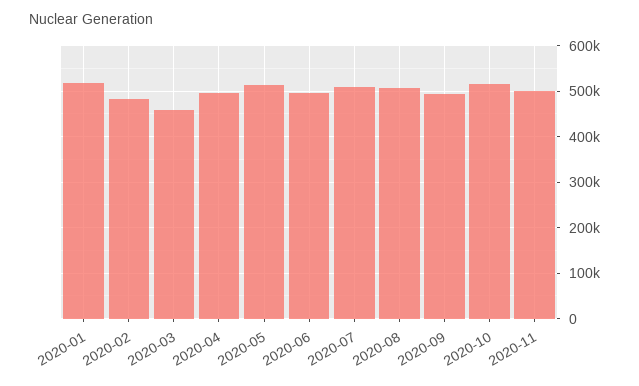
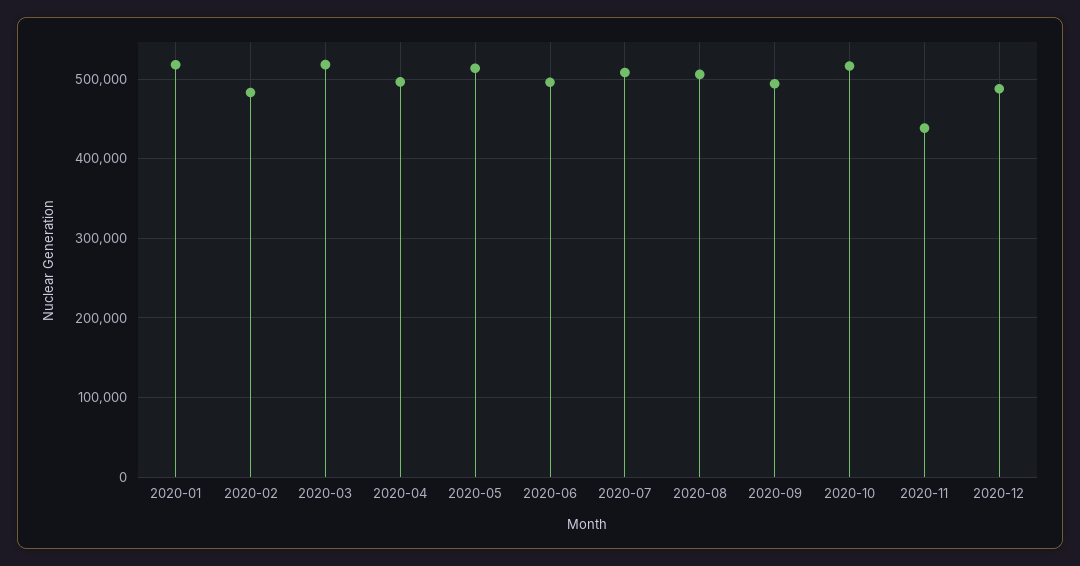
2020-03: 460000 -> 520000
2020-11: 500000 -> 440000
2020-12: none -> 490000

